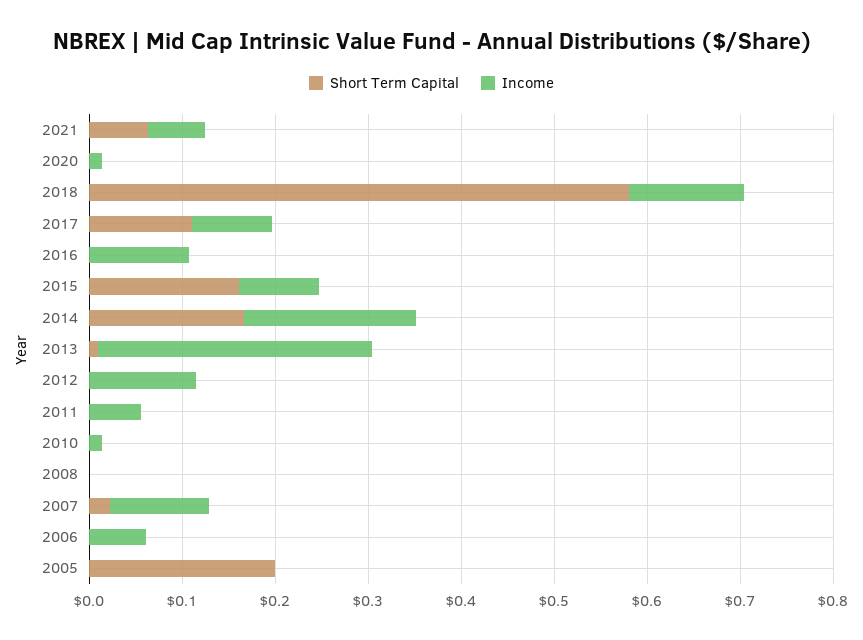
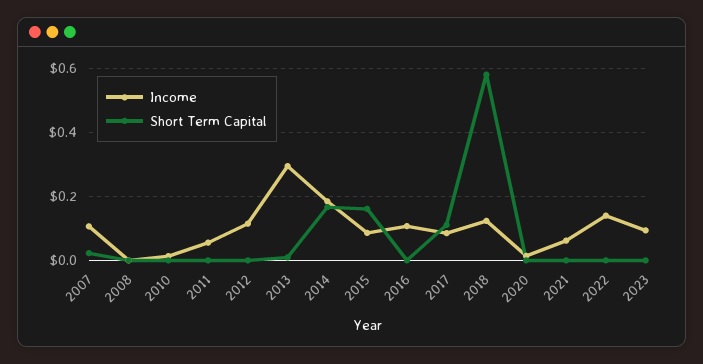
Short Term Capital, 2021: 0.06 -> 0
Short Term Capital, 2006: 0 -> none
Income, 2006: 0.06 -> none
Short Term Capital, 2005: 0.2 -> none
Income, 2005: 0 -> none
Income, 2022: none -> 0.14
Short Term Capital, 2022: none -> 0
Income, 2023: none -> 0.1
Short Term Capital, 2023: none -> 0

